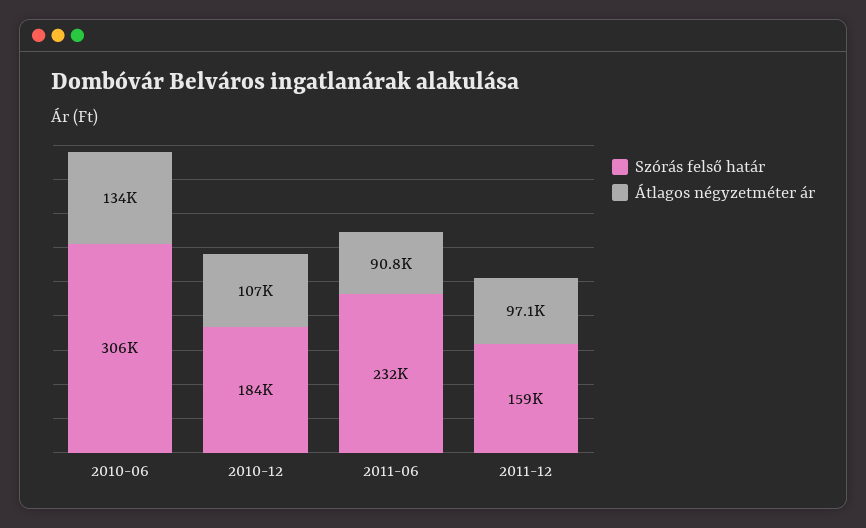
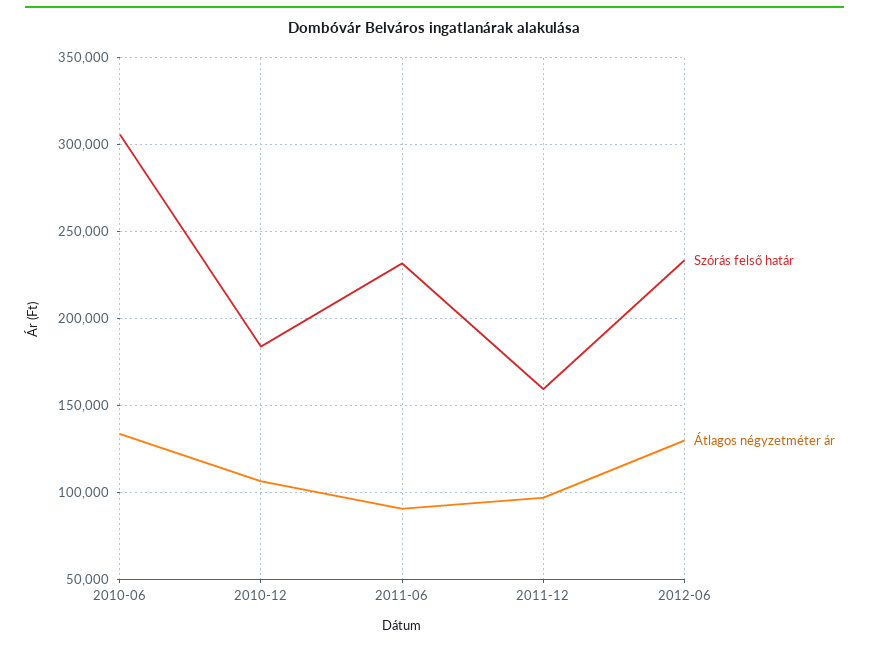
Szórás felső határ, 2012-06: none -> 235000
Átlagos négyzetméter ár, 2012-06: none -> 130000

